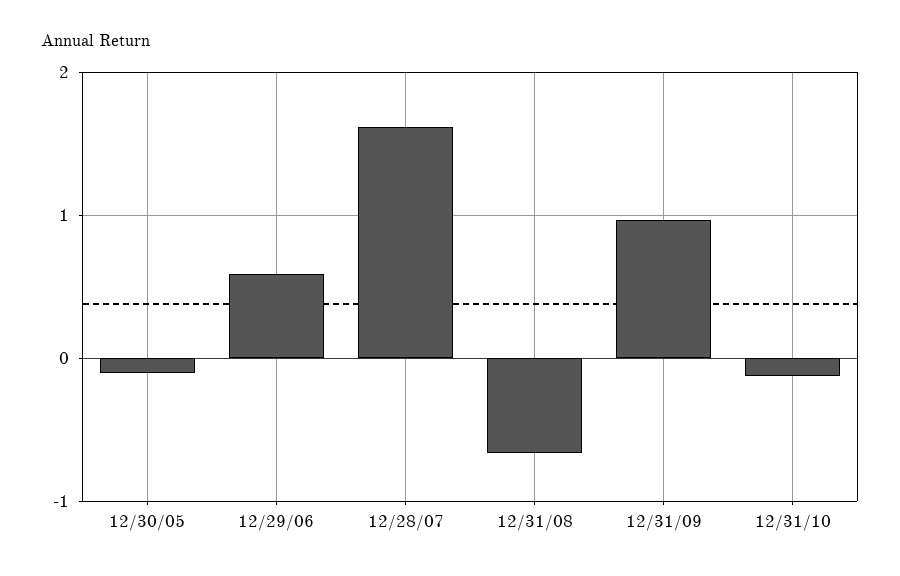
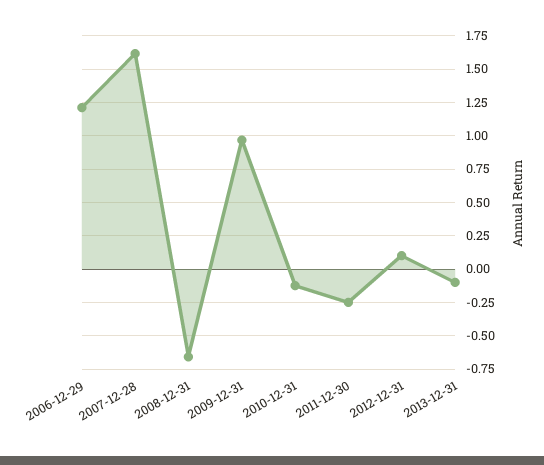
12/30/05: -0.1 -> none
12/29/06: 0.6 -> 1.2
2011-12-30: none -> -0.25
2012-12-31: none -> 0.1
2013-12-31: none -> -0.1

